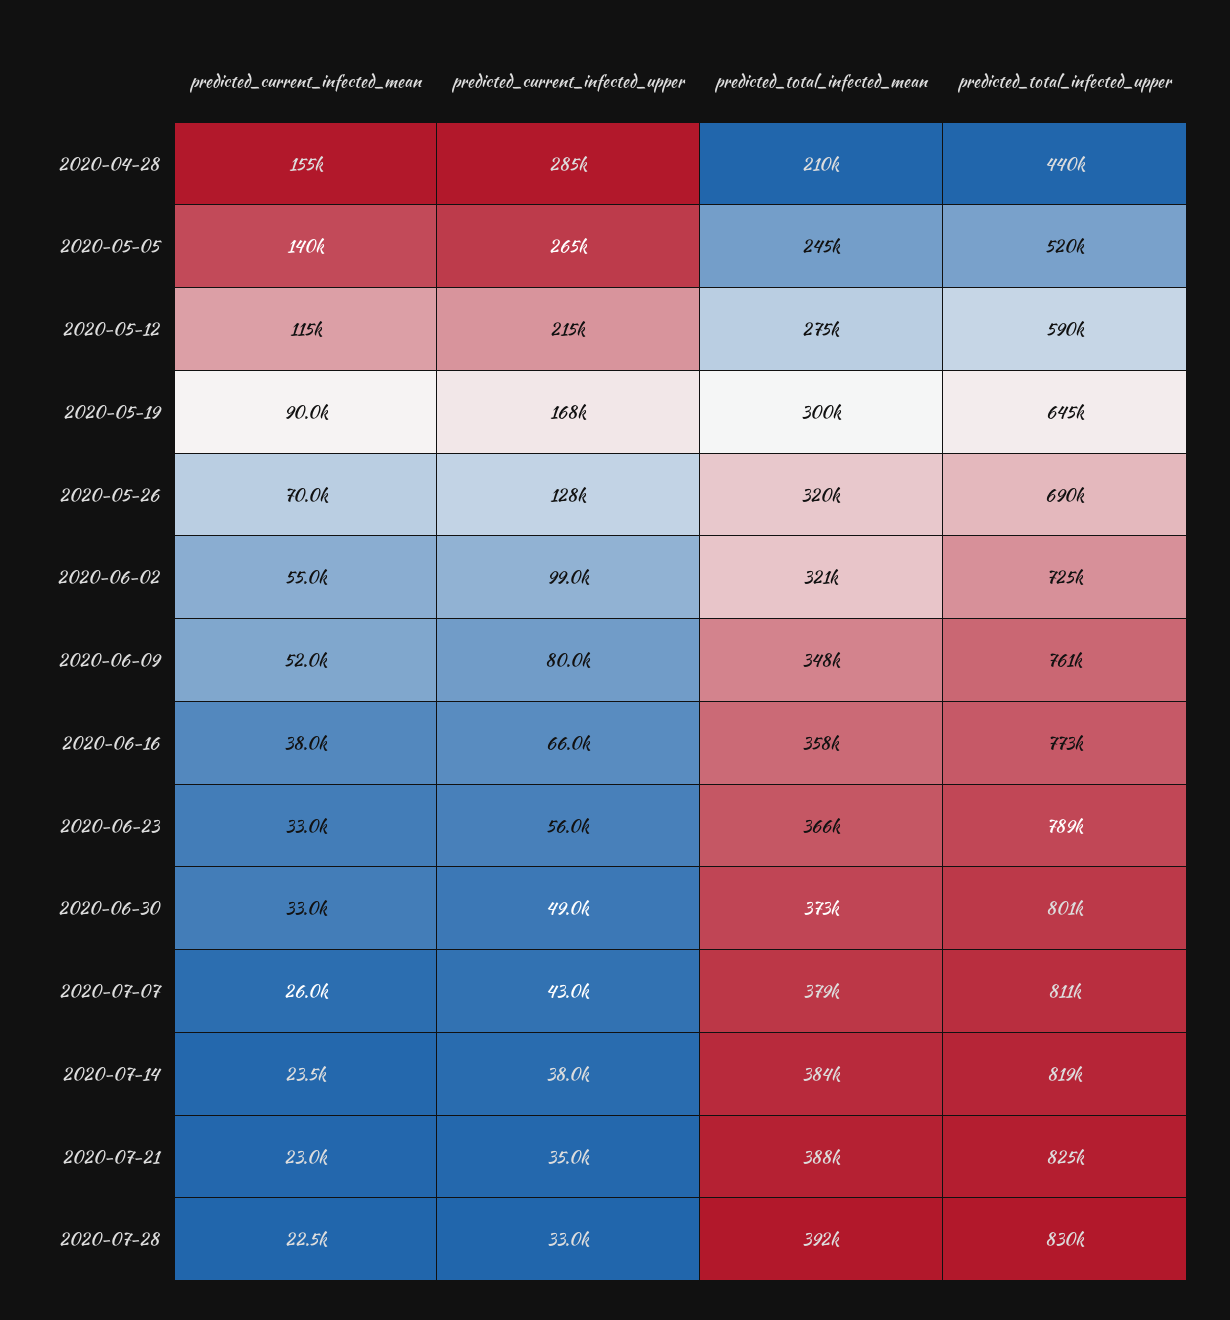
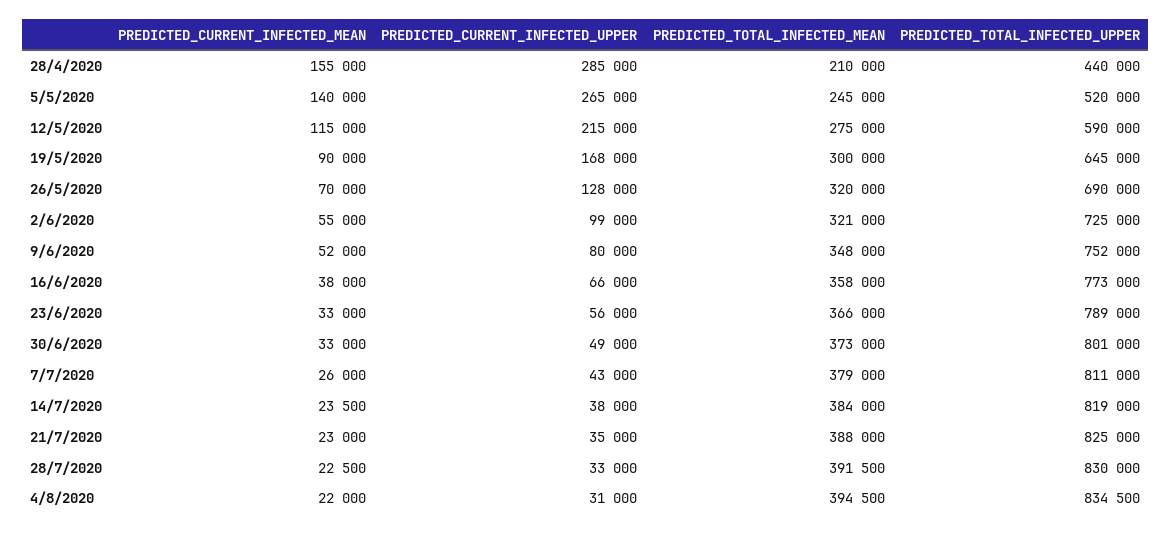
predicted_total_infected_upper, 2020-06-09: 761000 -> 752000
predicted_current_infected_mean, 4/8/2020: none -> 22000
predicted_current_infected_upper, 4/8/2020: none -> 31000
predicted_total_infected_mean, 4/8/2020: none -> 394500
predicted_total_infected_upper, 4/8/2020: none -> 834500

